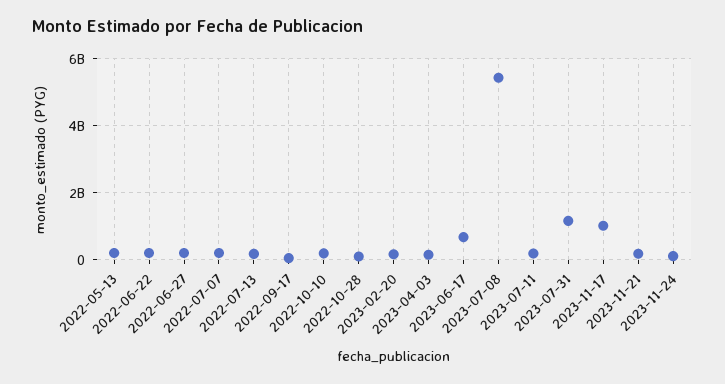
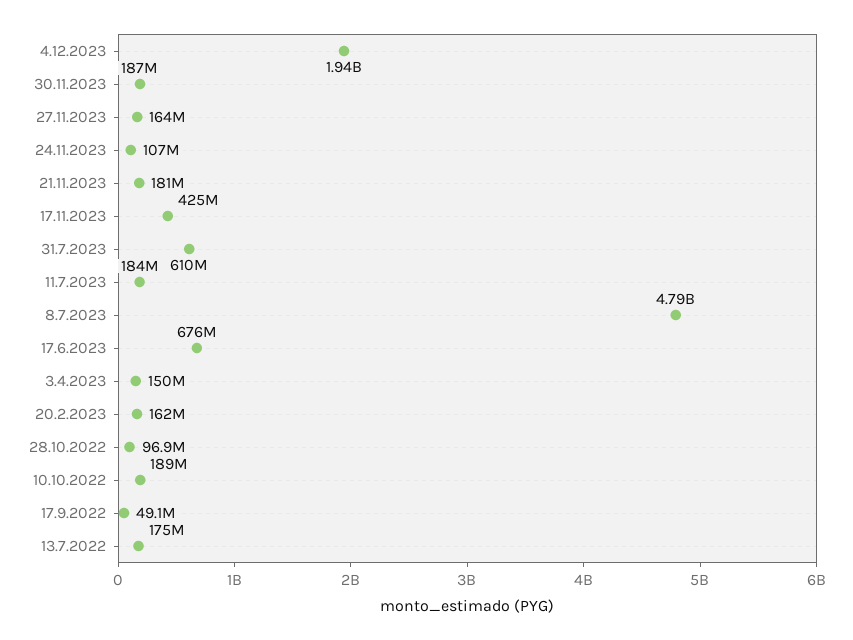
2022-05-13: 200000000 -> none
2022-06-22: 200000000 -> none
2022-06-27: 200000000 -> none
2022-07-07: 200000000 -> none
2023-07-08: 5400000000 -> 4790000000
2023-07-31: 1200000000 -> 610000000
2023-11-17: 1000000000 -> 425000000
4.12.2023: none -> 1940000000
30.11.2023: none -> 187000000
27.11.2023: none -> 164000000

